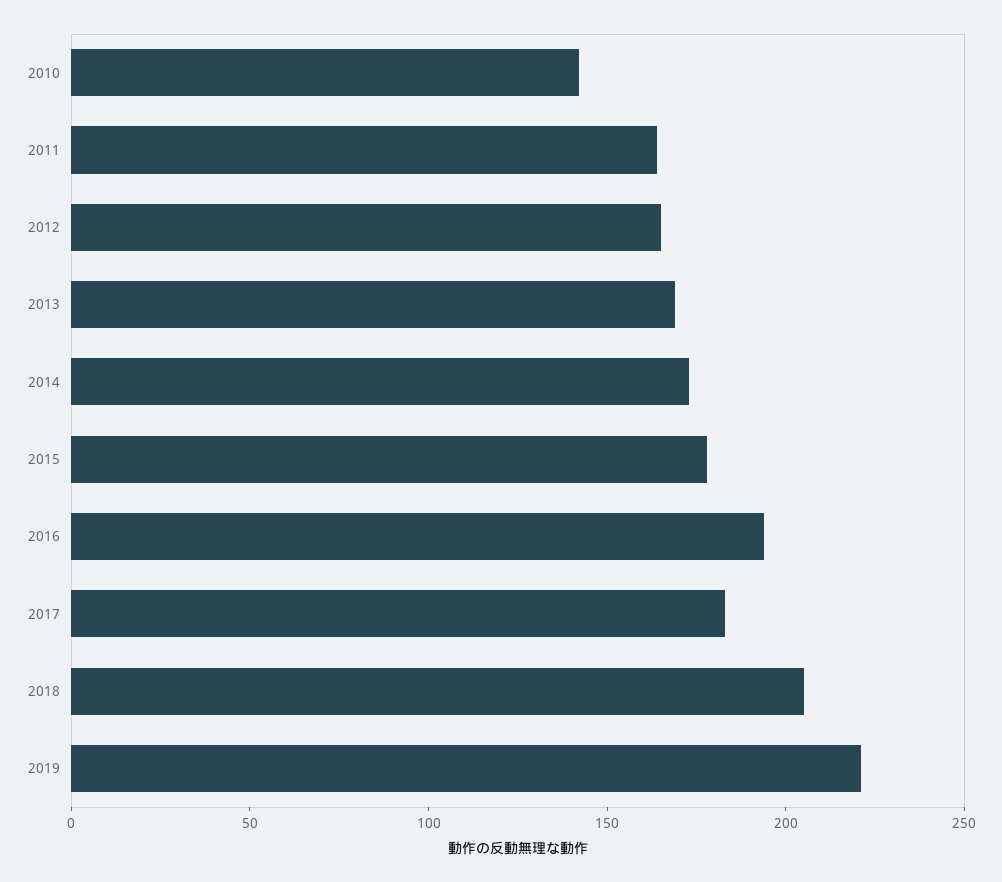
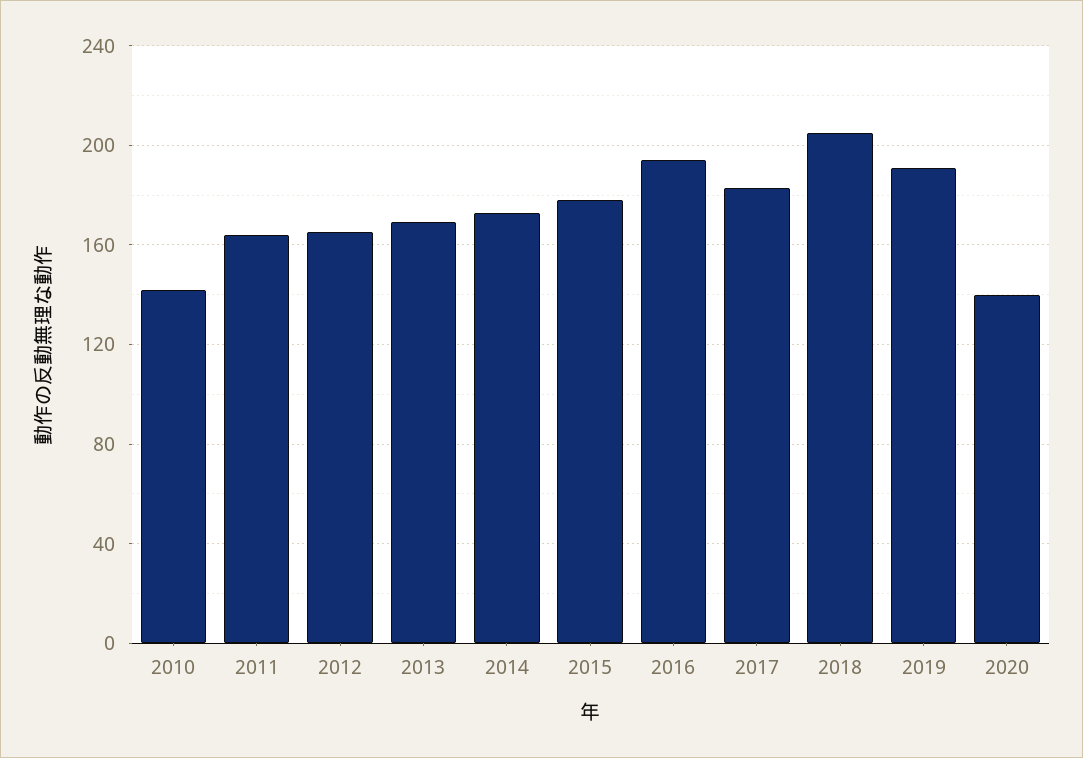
2019: 220 -> 190
2020: none -> 140

